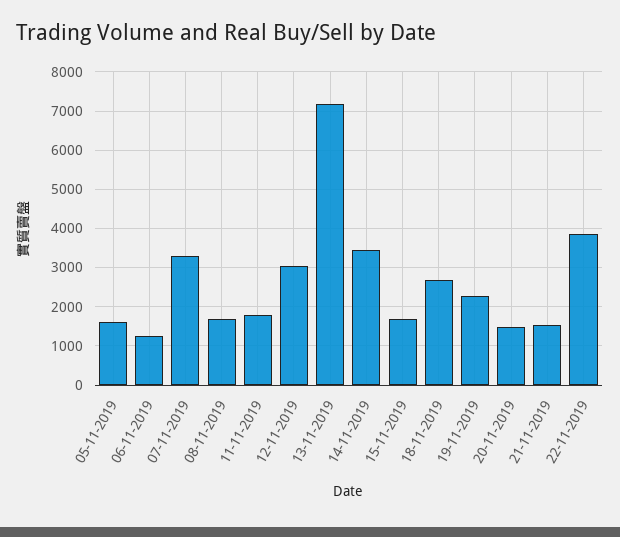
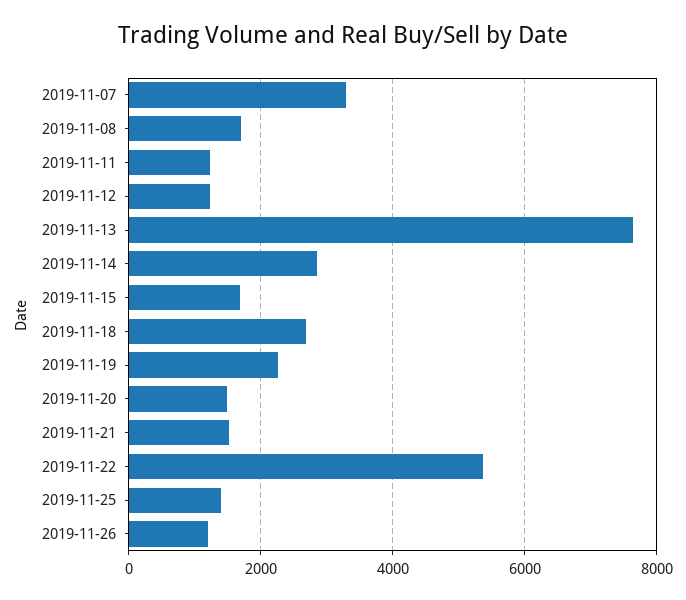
05-11-2019: 1600 -> none
06-11-2019: 1200 -> none
11-11-2019: 1800 -> 1200
12-11-2019: 3000 -> 1200
13-11-2019: 7200 -> 7600
14-11-2019: 3400 -> 2800
22-11-2019: 3800 -> 5400
2019-11-25: none -> 1400
2019-11-26: none -> 1200

